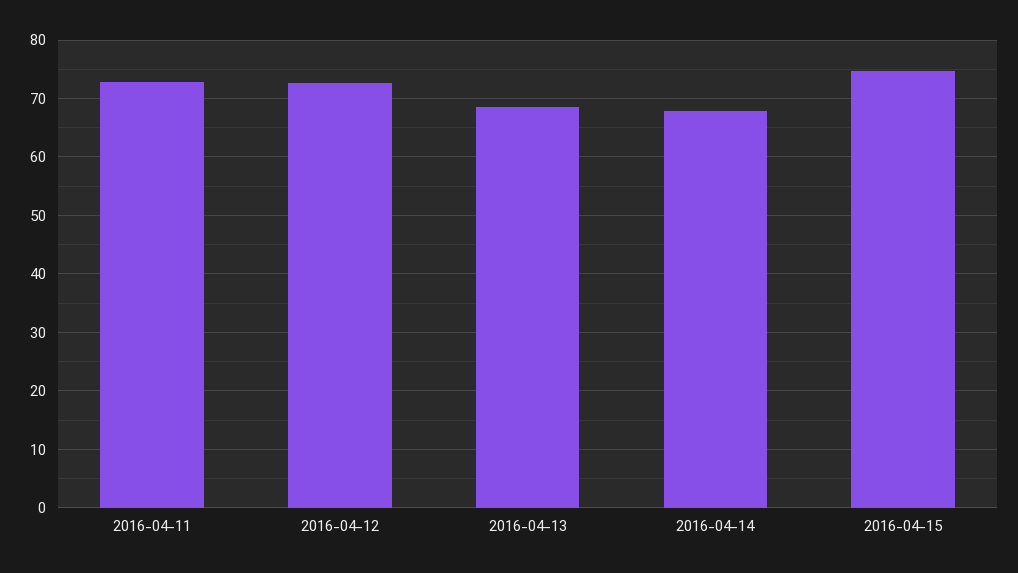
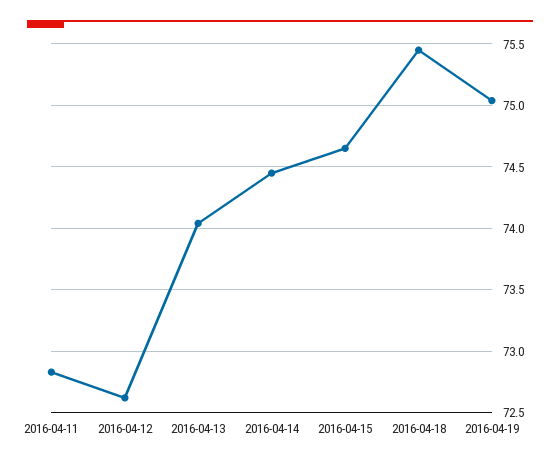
2016-04-13: 68 -> 74.05
2016-04-14: 68 -> 74.45
2016-04-18: none -> 75.45
2016-04-19: none -> 75.05

